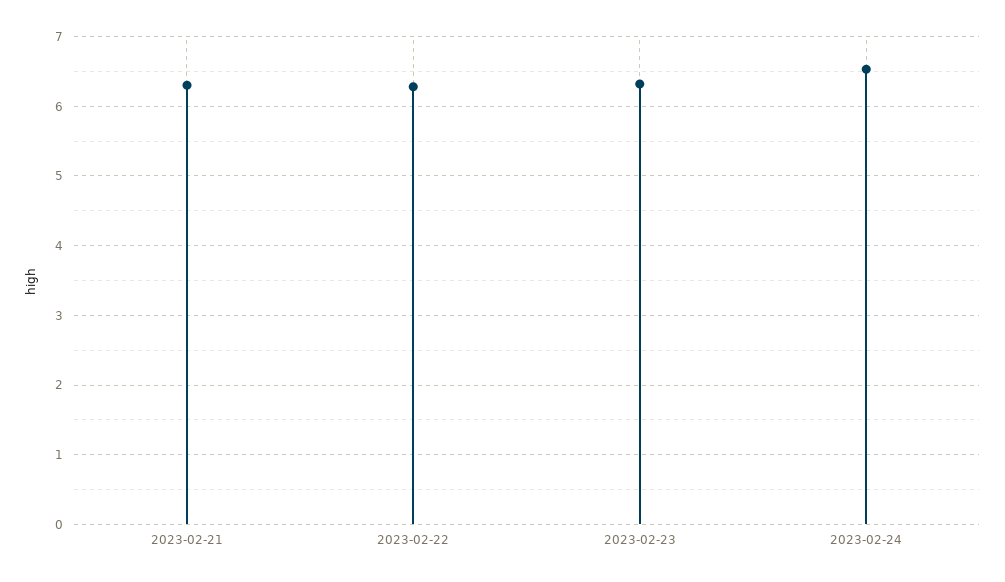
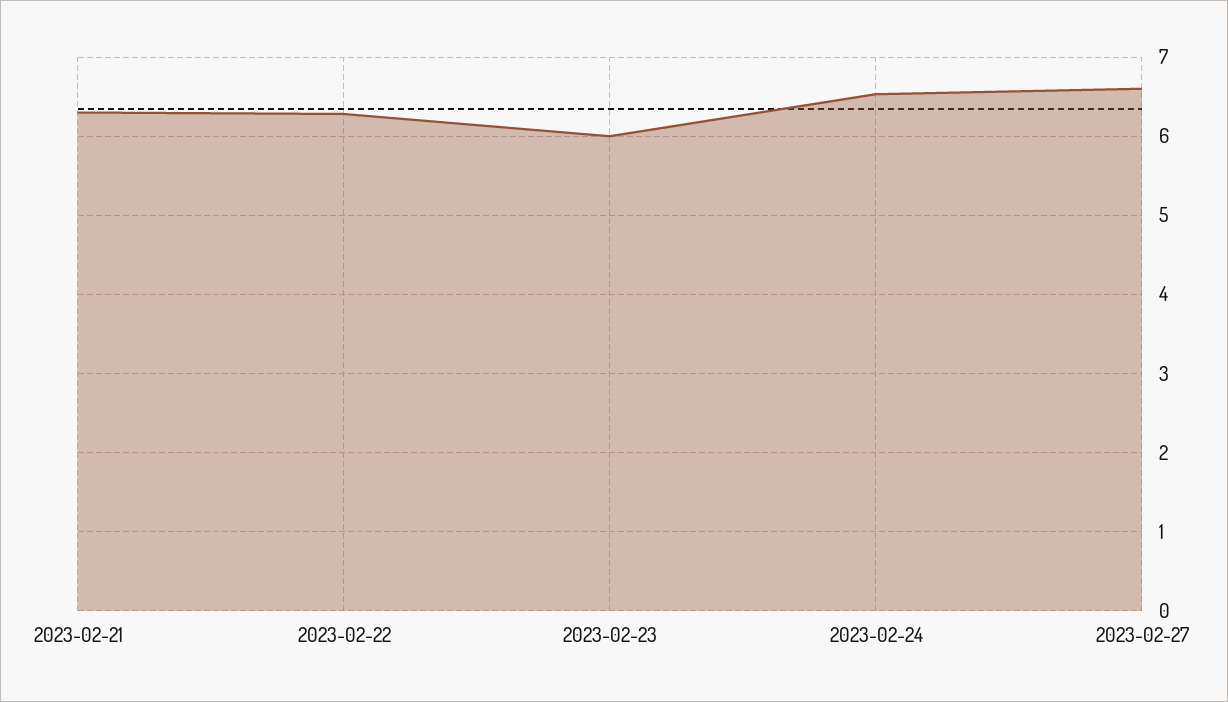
2023-02-23: 6.3 -> 6
2023-02-27: none -> 6.6

